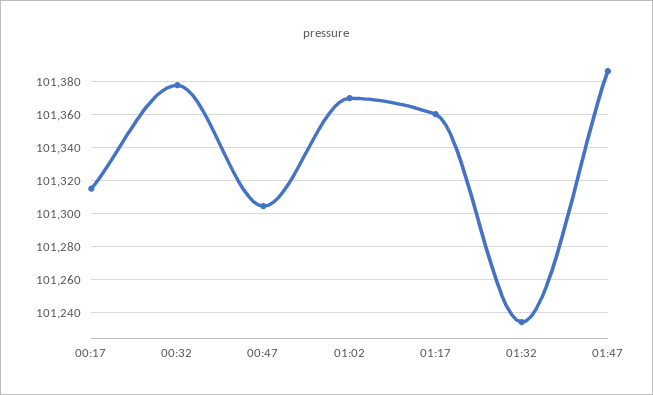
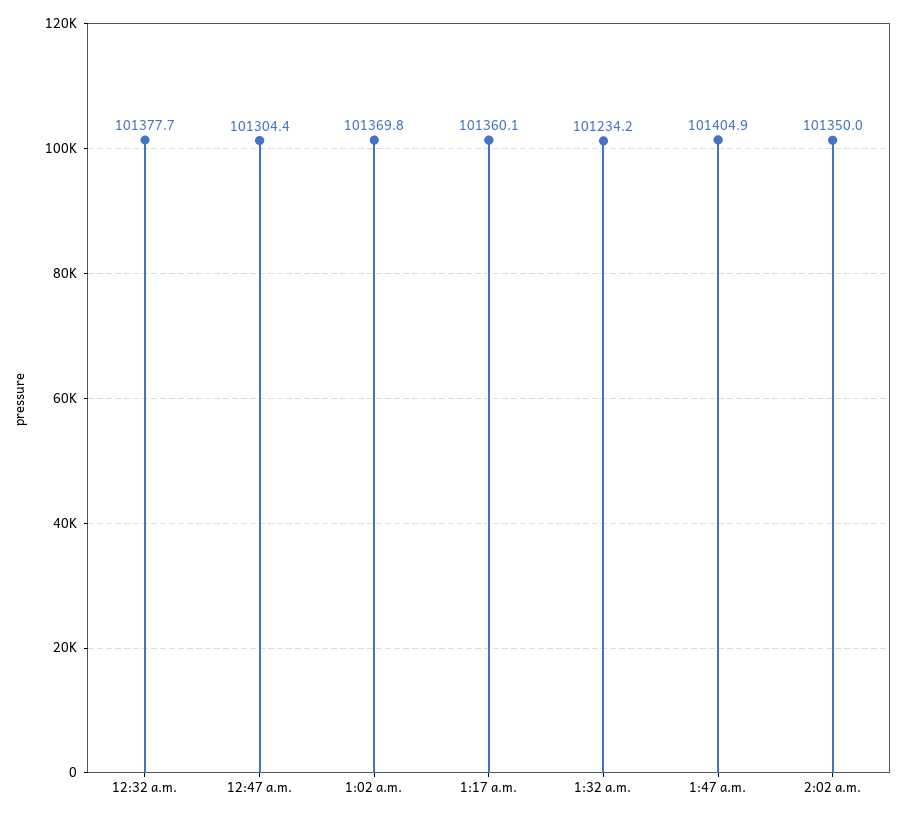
00:17: 101315 -> none
01:47: 101385 -> 101404.9
2:02 a.m.: none -> 101350

